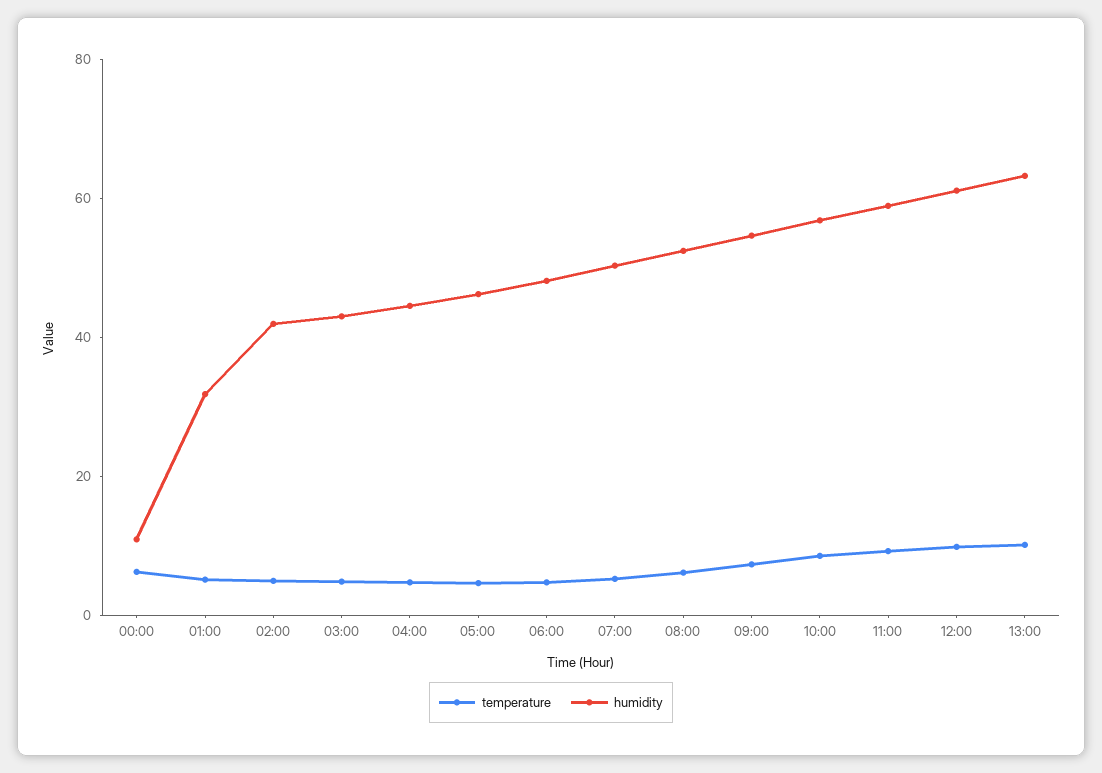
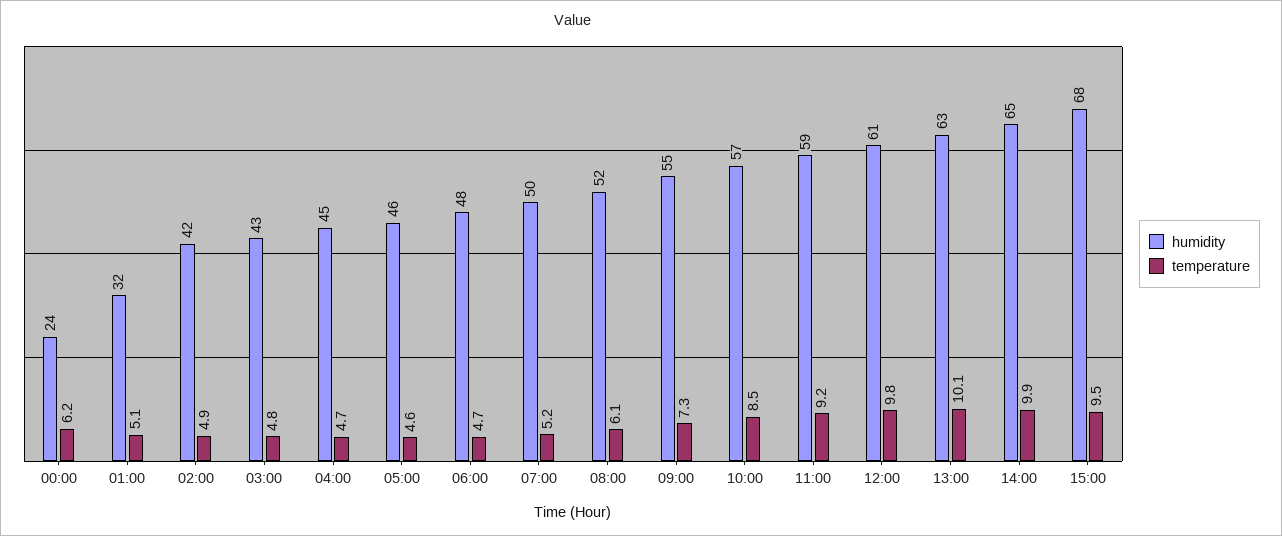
humidity, 00:00: 10 -> 24
humidity, 14:00: none -> 65
temperature, 14:00: none -> 9.9
humidity, 15:00: none -> 68
temperature, 15:00: none -> 9.5

